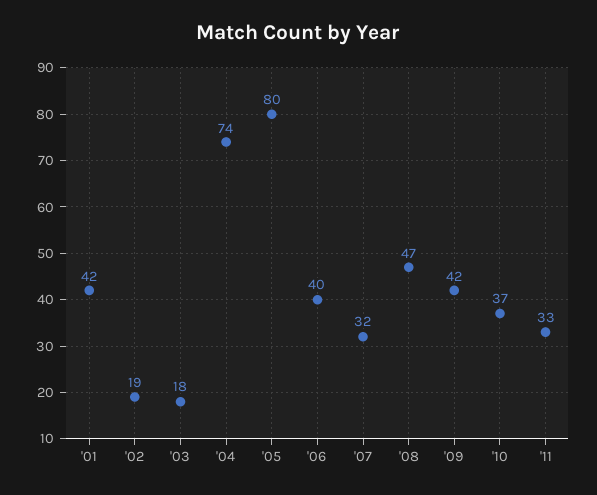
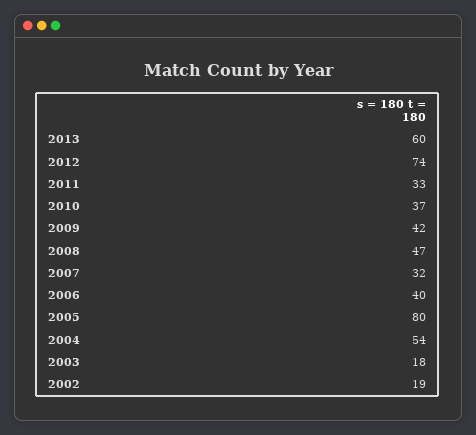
'01: 42 -> none
'04: 74 -> 54
2013: none -> 60
2012: none -> 74

